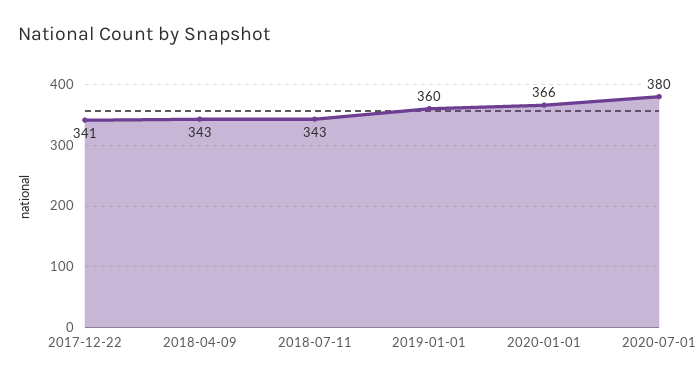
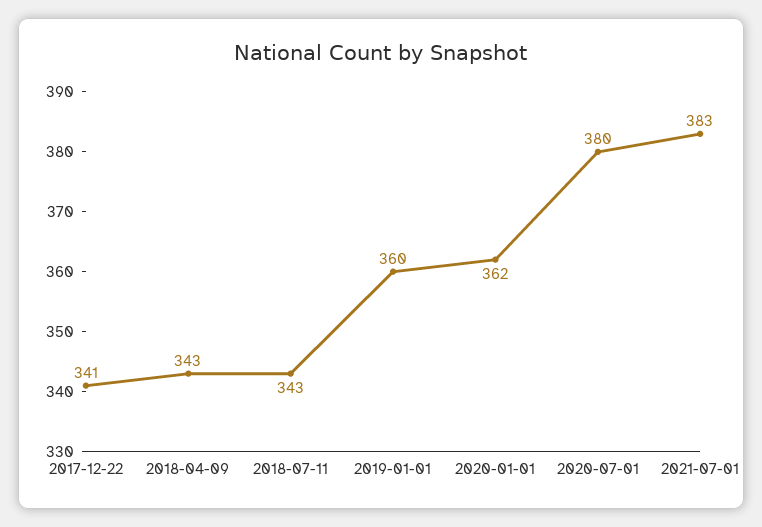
2020-01-01: 366 -> 362
2021-07-01: none -> 383

